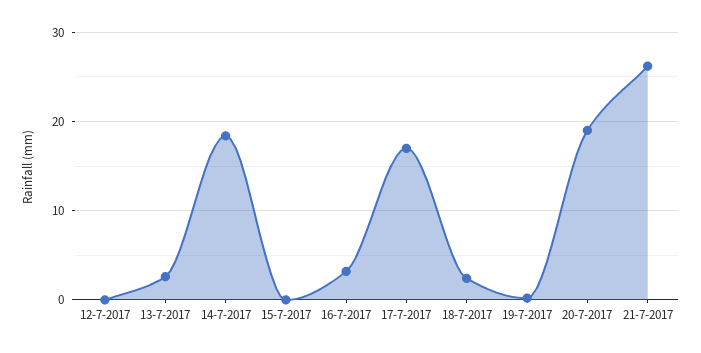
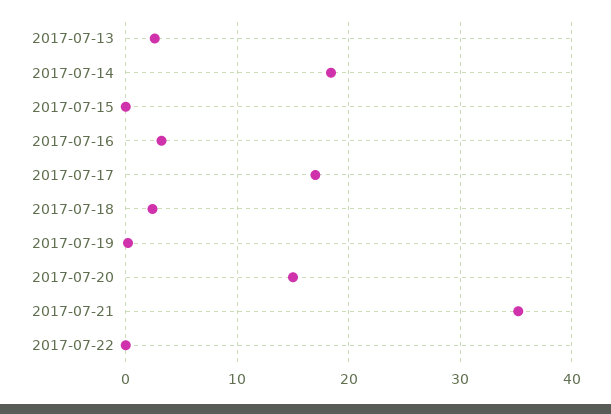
12-7-2017: 0 -> none
20-7-2017: 19 -> 15
21-7-2017: 26 -> 35
2017-07-22: none -> 0

